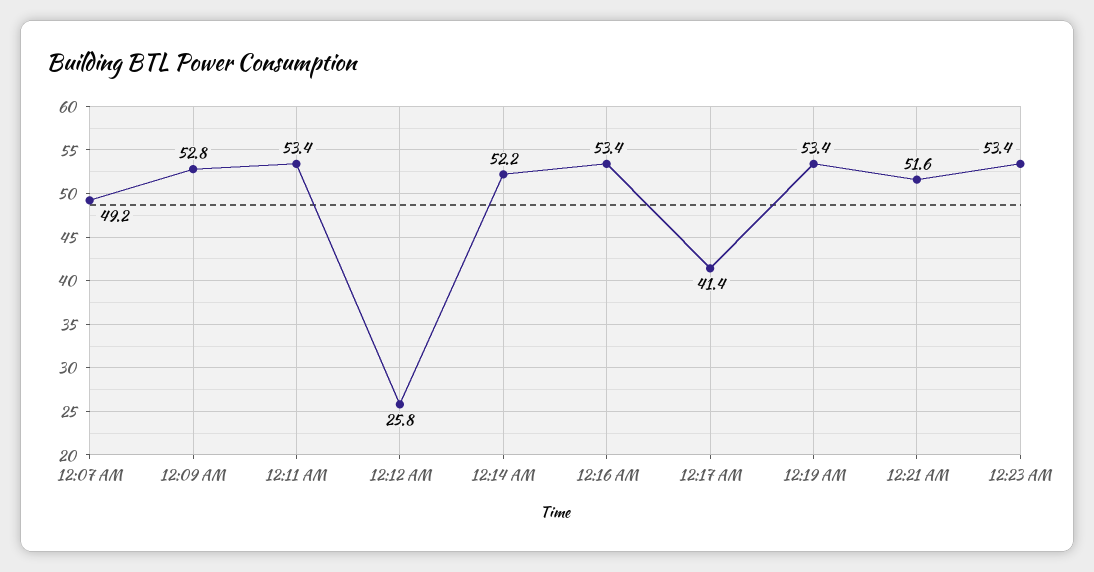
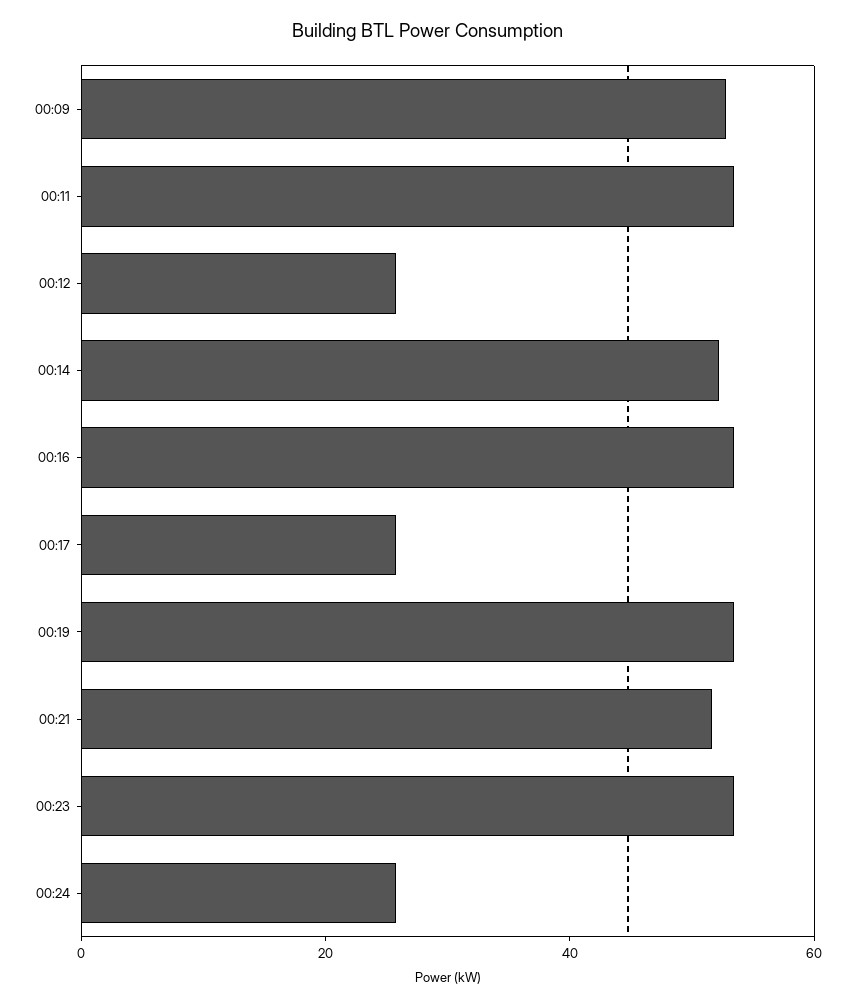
12:07 AM: 49.2 -> none
12:17 AM: 41.4 -> 25
00:24: none -> 25

